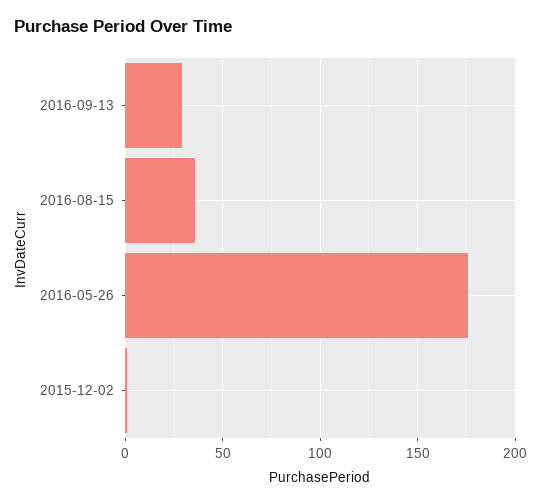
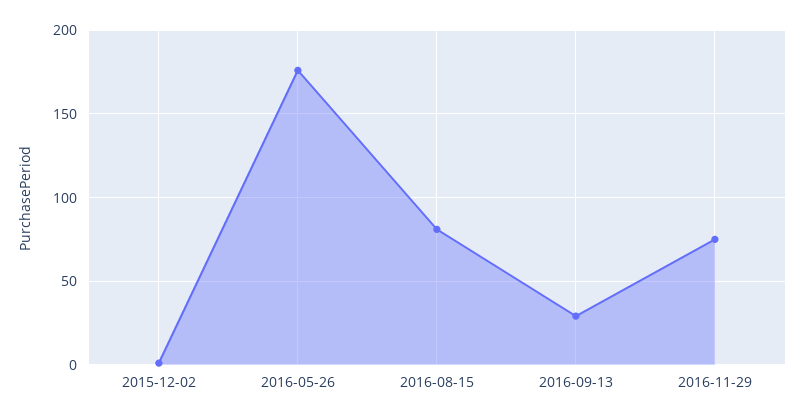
2016-08-15: 35 -> 80
2016-11-29: none -> 75

